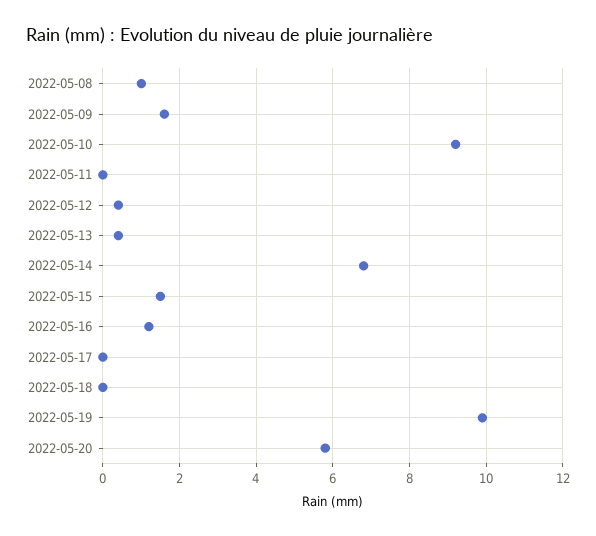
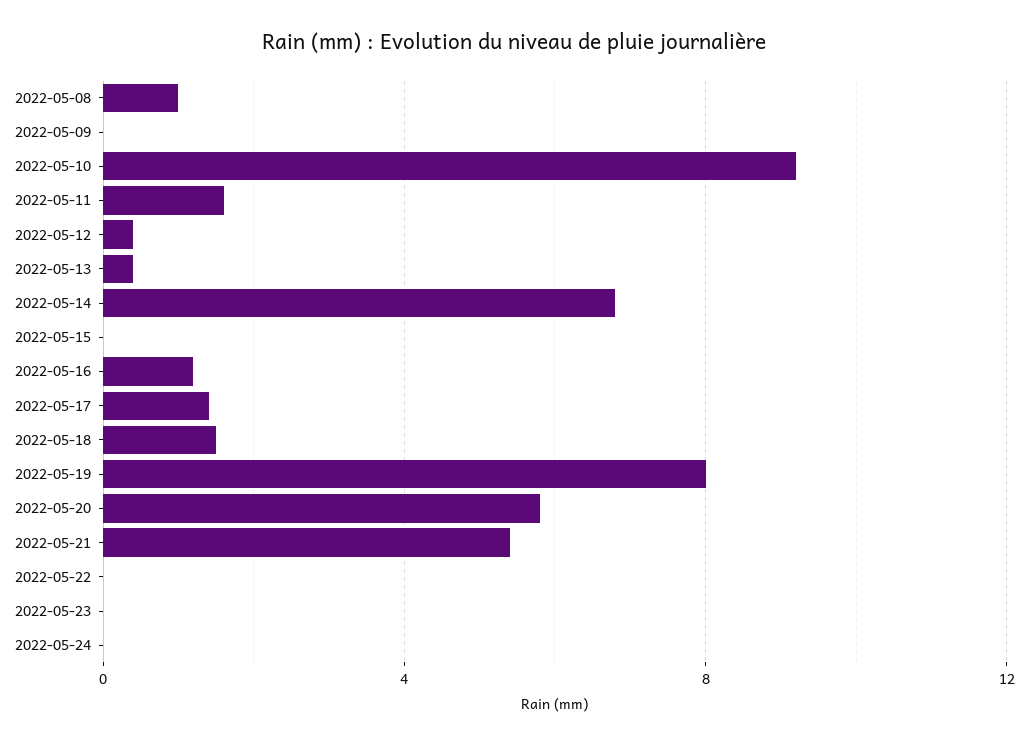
2022-05-09: 1.5 -> 0
2022-05-11: 0 -> 1.5
2022-05-15: 1.5 -> 0
2022-05-17: 0 -> 1.5
2022-05-18: 0 -> 1.5
2022-05-19: 10 -> 8
2022-05-21: none -> 5.5
2022-05-22: none -> 0
2022-05-23: none -> 0
2022-05-24: none -> 0

